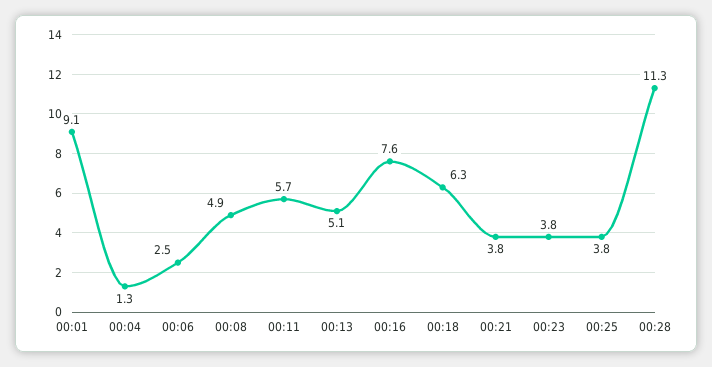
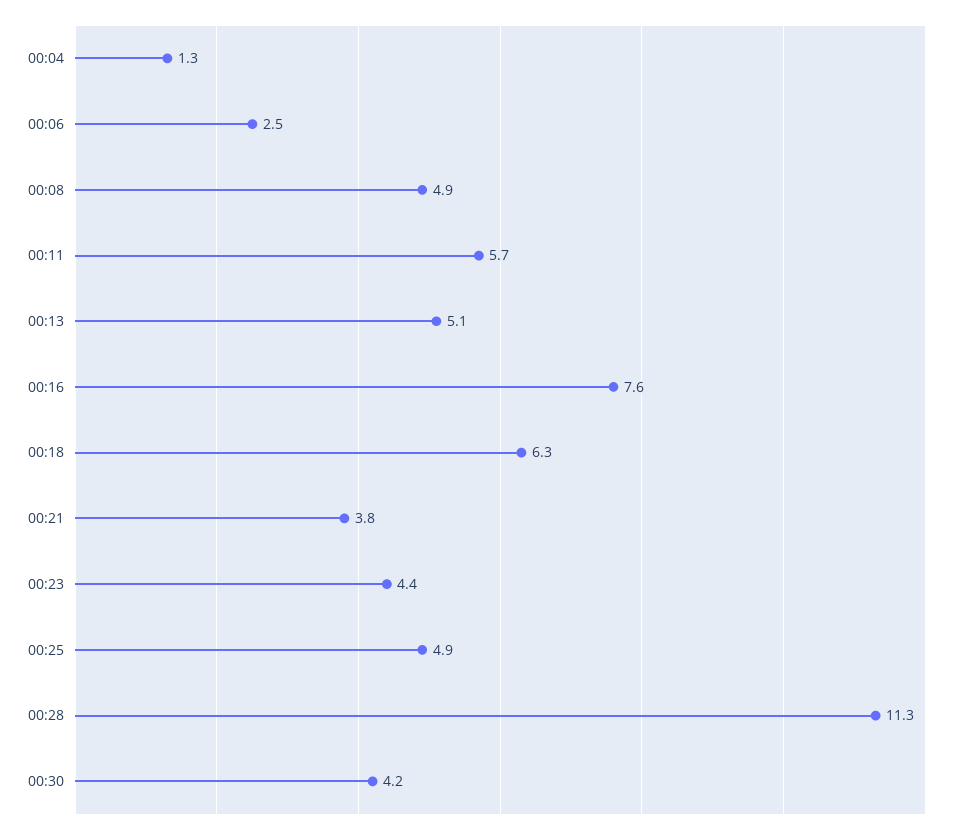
00:01: 9.1 -> none
00:23: 3.8 -> 4.4
00:25: 3.8 -> 4.9
00:30: none -> 4.2

